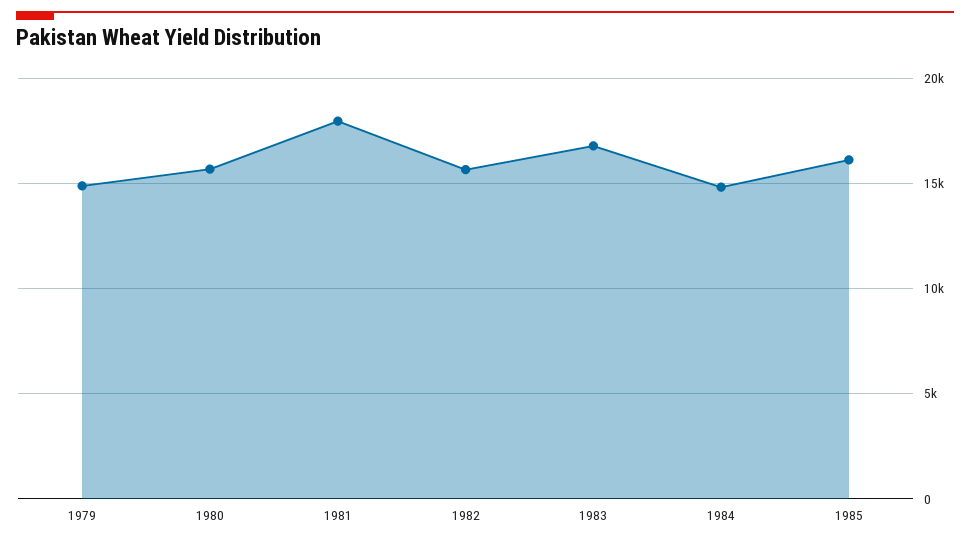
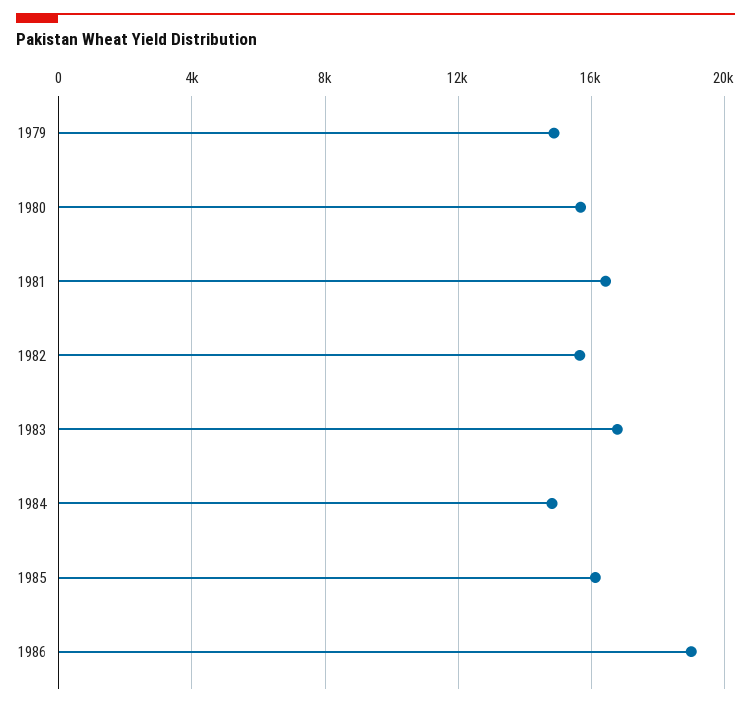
1981: 18000 -> 16500
1986: none -> 19000

